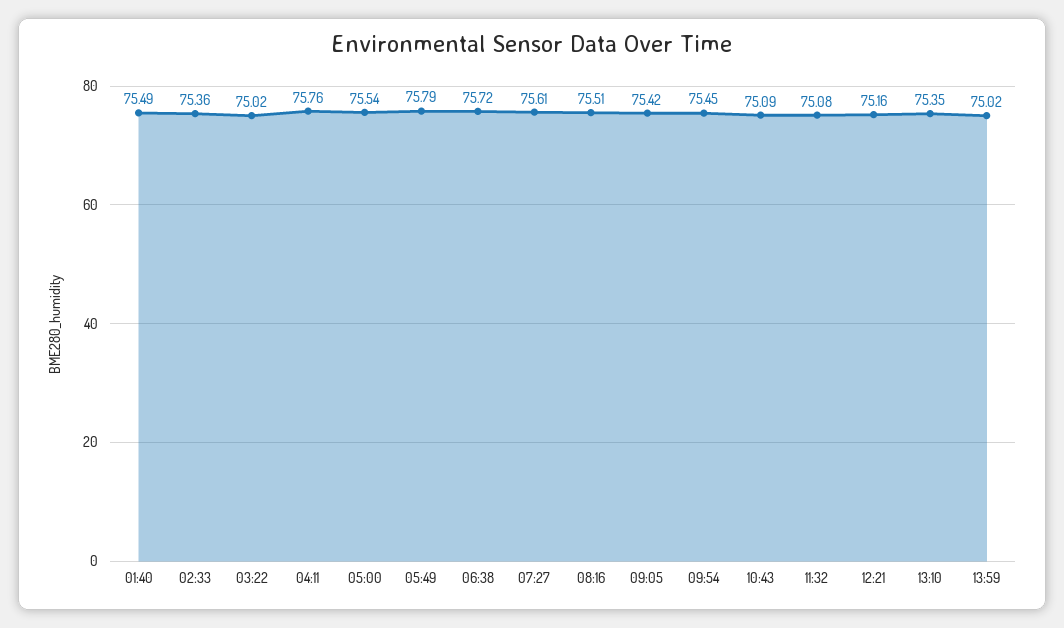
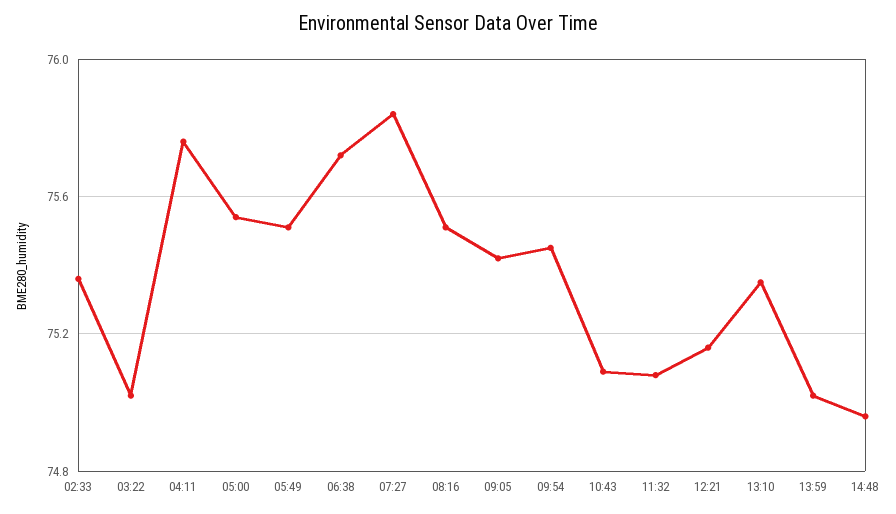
01:40: 75.49 -> none
05:49: 75.79 -> 75.5
07:27: 75.61 -> 75.85
14:48: none -> 74.95

